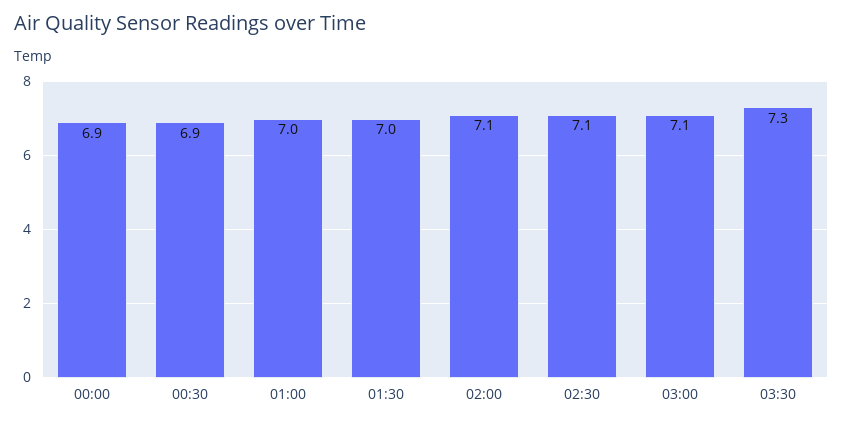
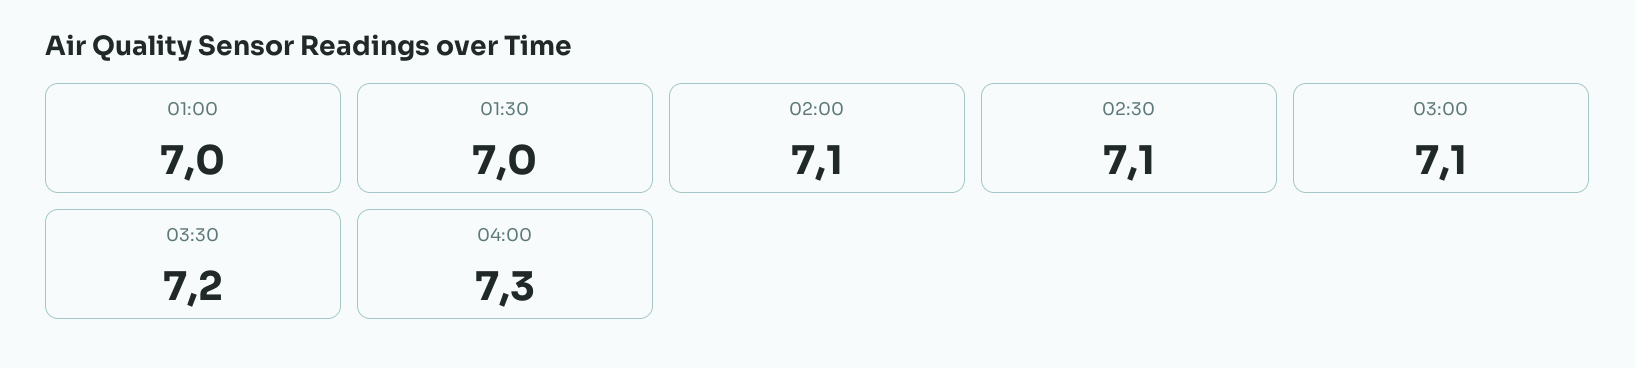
00:00: 6.9 -> none
00:30: 6.9 -> none
03:30: 7.3 -> 7.2
04:00: none -> 7.3

